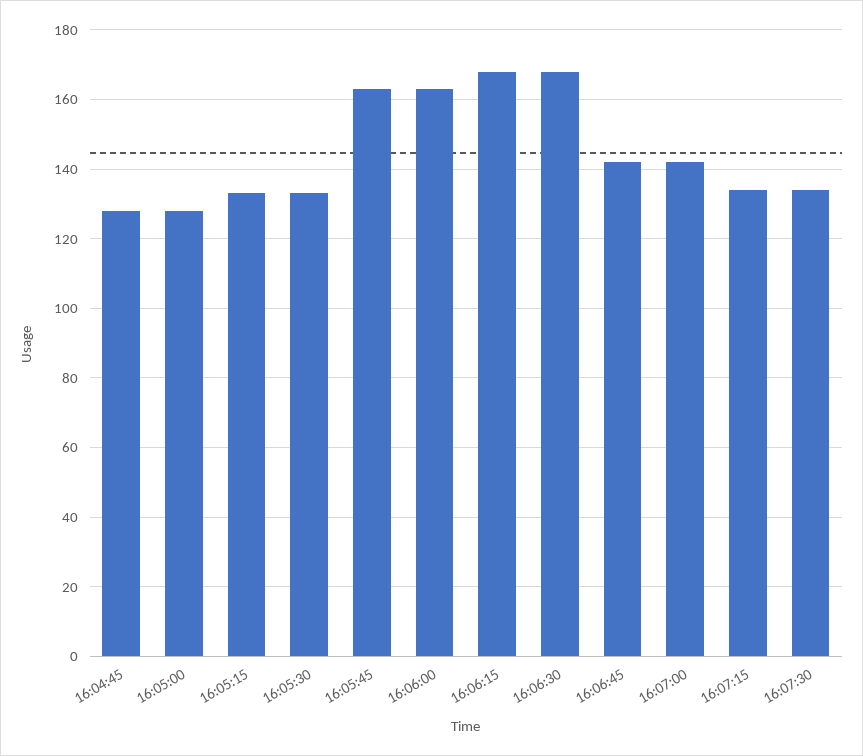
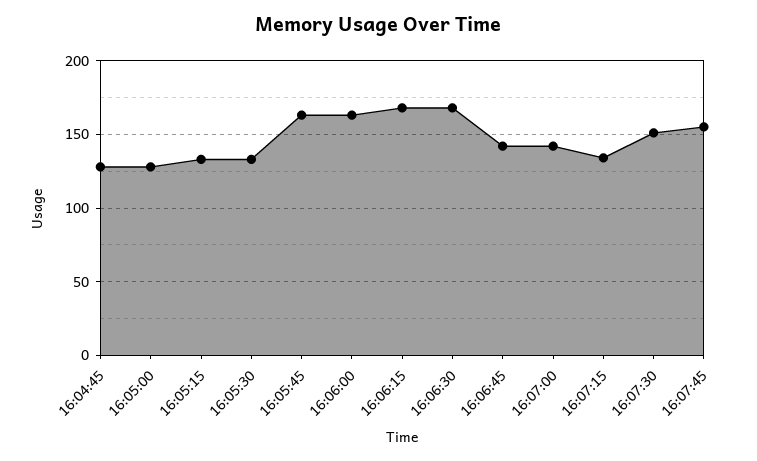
16:07:30: 135 -> 150
16:07:45: none -> 155

